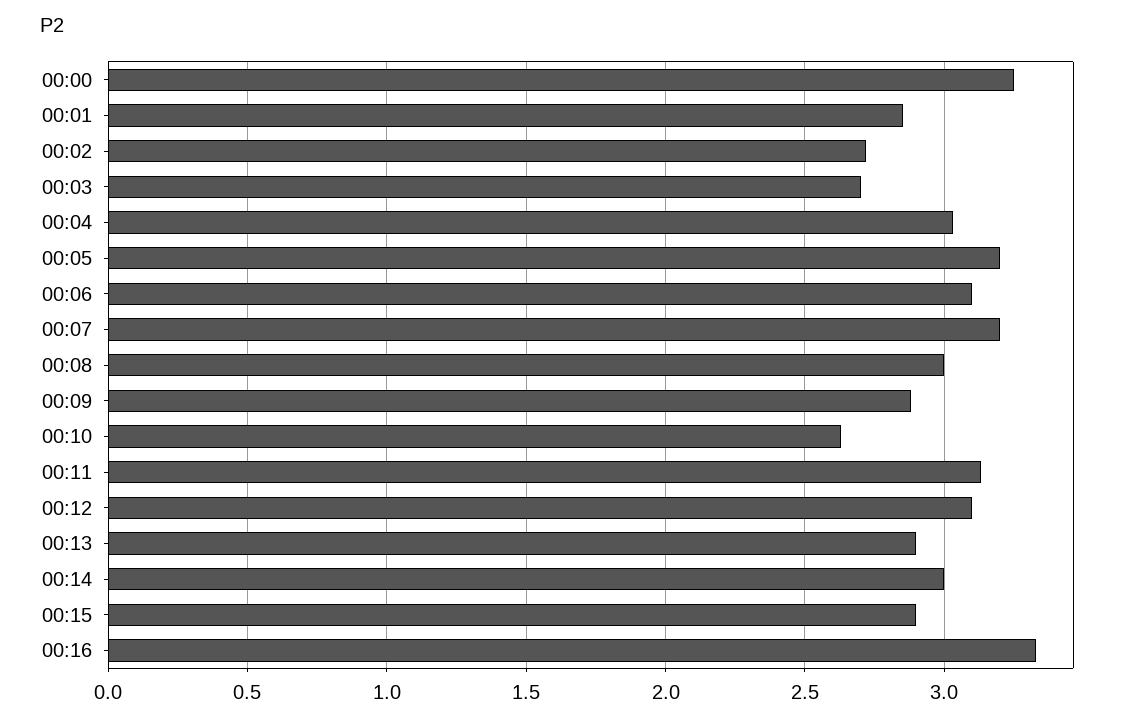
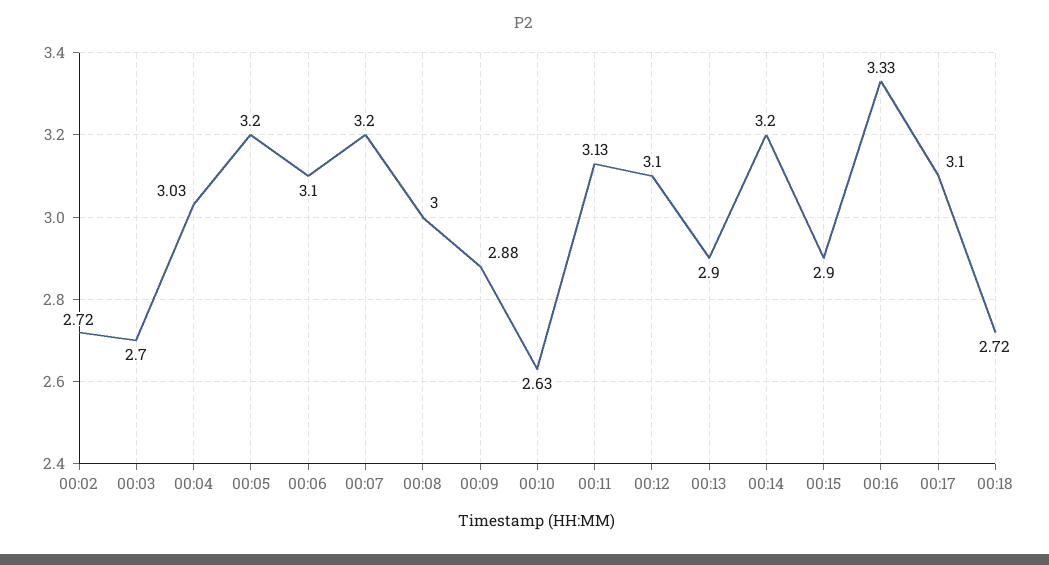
00:00: 3.25 -> none
00:01: 2.85 -> none
00:14: 3 -> 3.2
00:17: none -> 3.1
00:18: none -> 2.72

